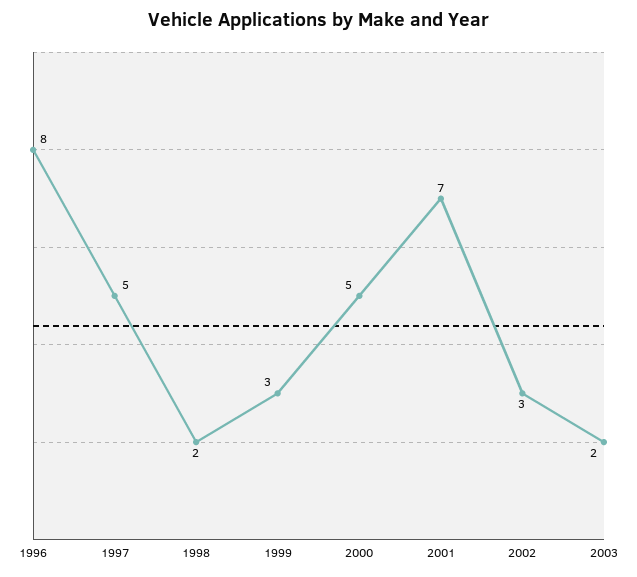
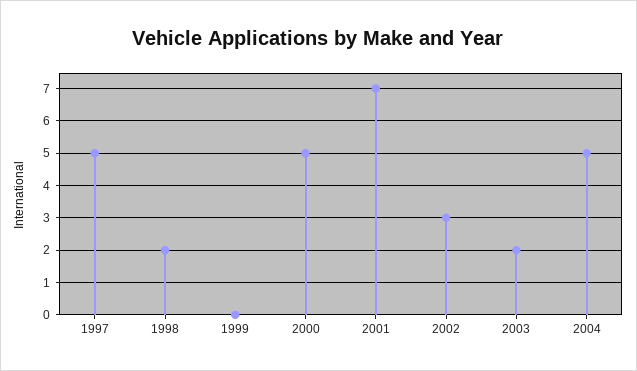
1996: 8 -> none
1999: 3 -> 0
2004: none -> 5

